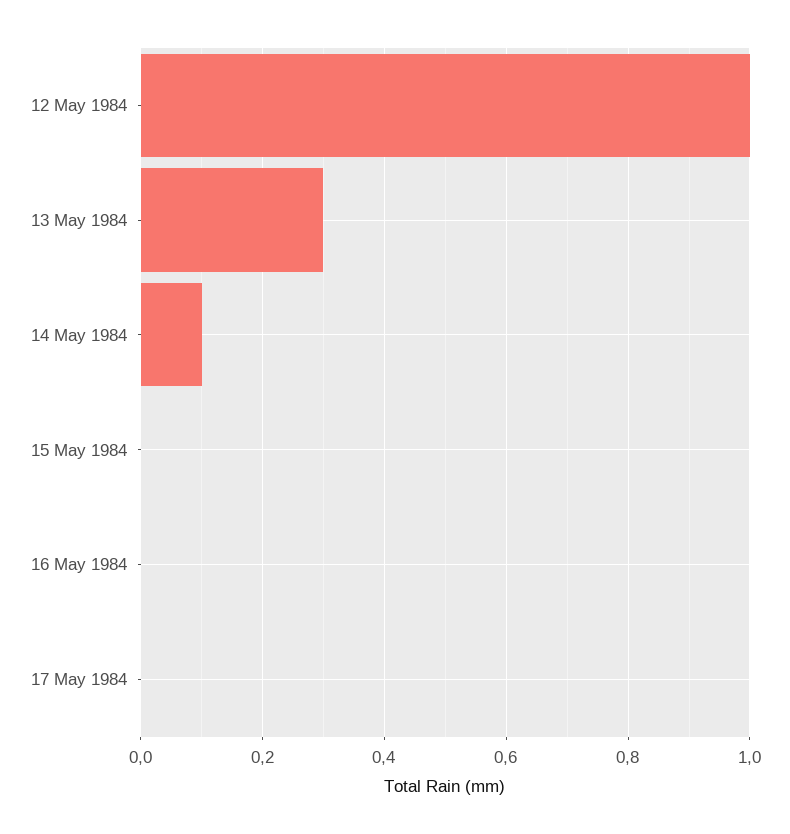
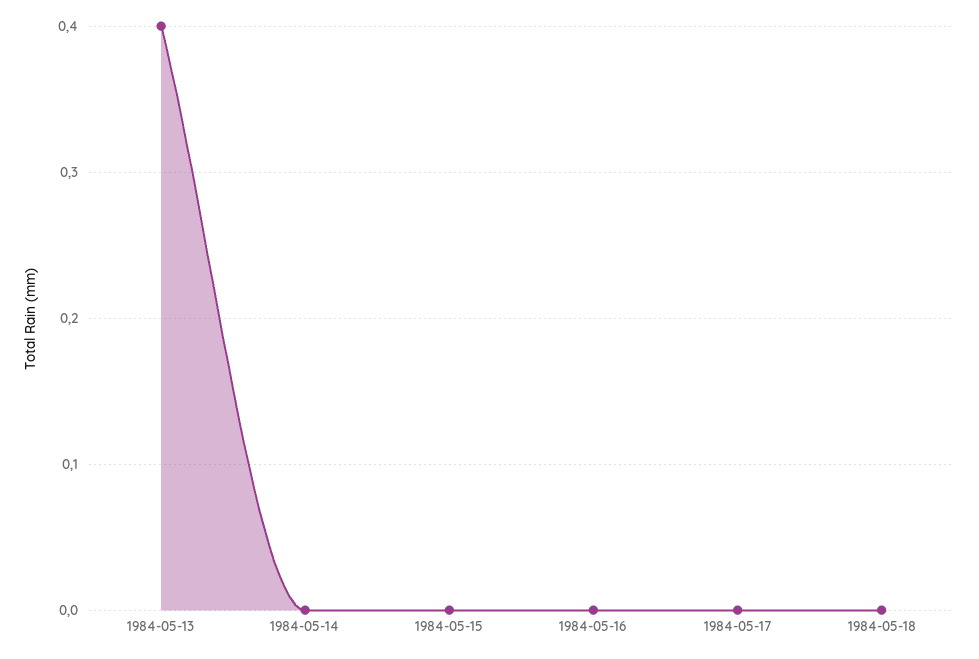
12 May 1984: 1 -> none
13 May 1984: 0.3 -> 0.4
14 May 1984: 0.1 -> 0
1984-05-18: none -> 0

